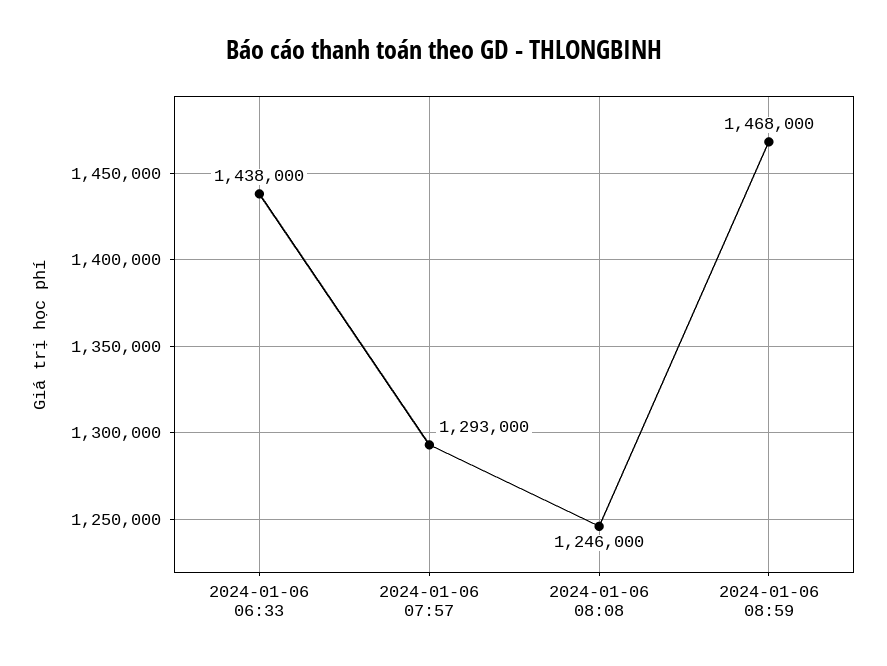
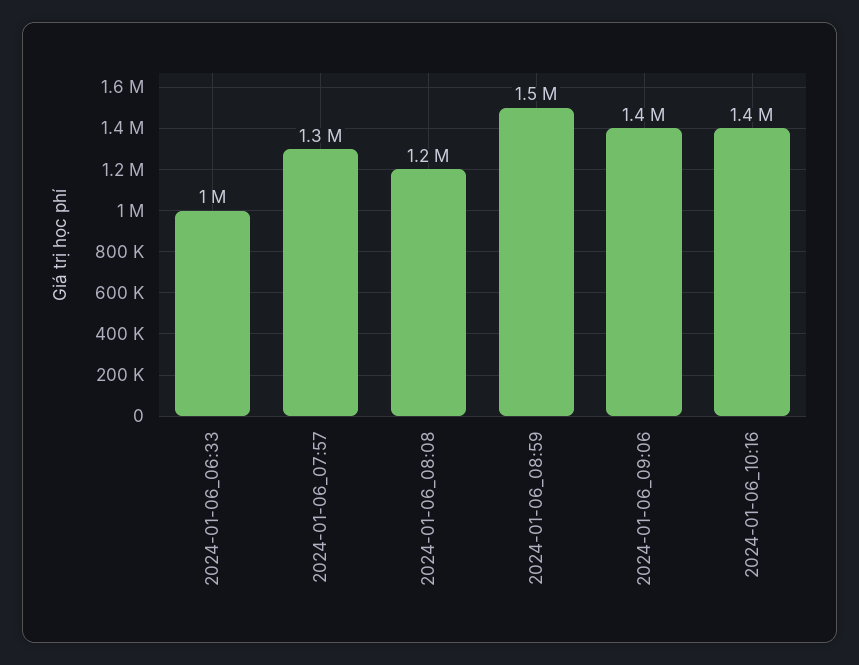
2024-01-06 06:33: 1438000 -> 1000000
2024-01-06_09:06: none -> 1400000
2024-01-06_10:16: none -> 1400000

